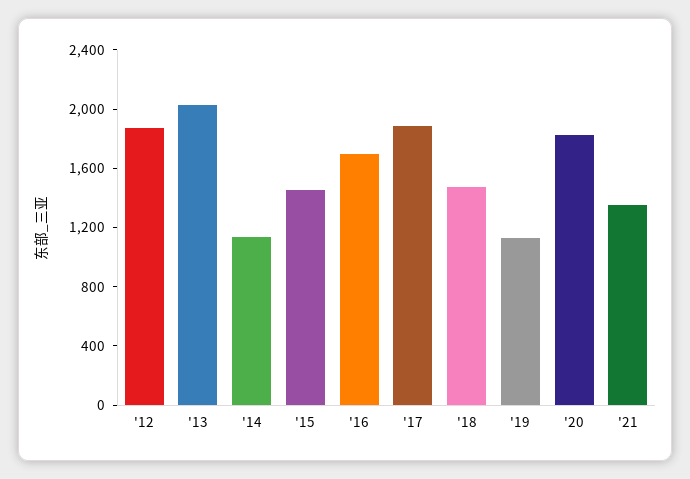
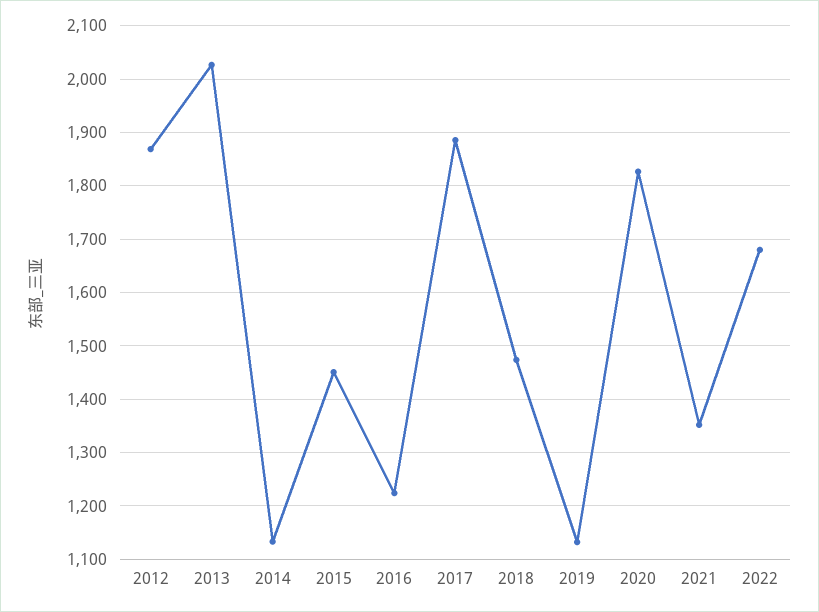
'16: 1700 -> 1220
2022: none -> 1680

